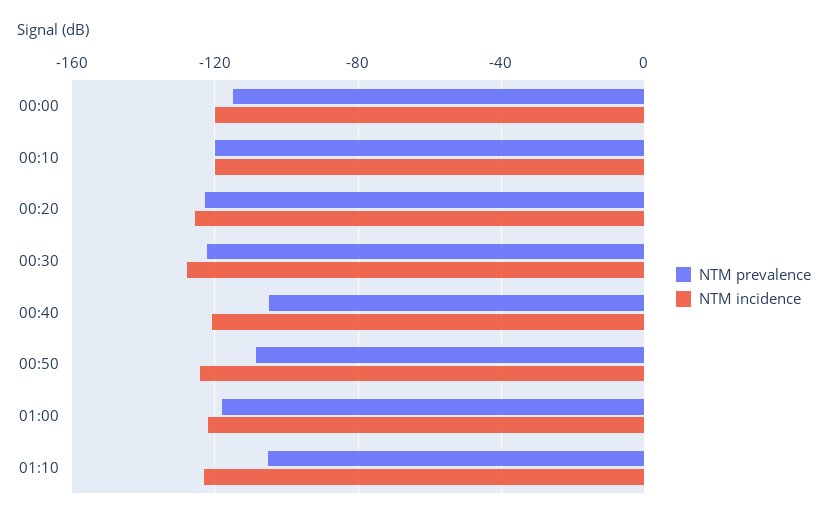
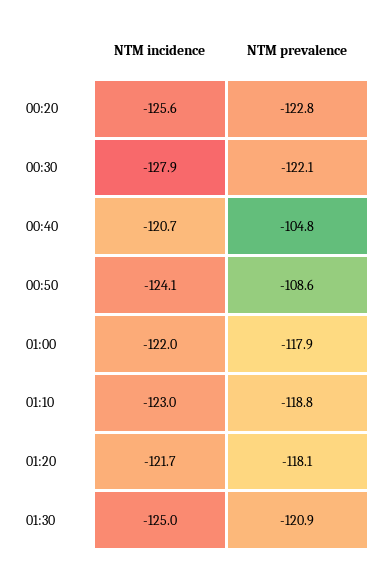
NTM prevalence, 00:00: -115 -> none
NTM incidence, 00:00: -120 -> none
NTM prevalence, 00:10: -120 -> none
NTM incidence, 00:10: -120 -> none
NTM prevalence, 01:10: -105 -> -118.8
NTM incidence, 01:20: none -> -121.7
NTM prevalence, 01:20: none -> -118.1
NTM incidence, 01:30: none -> -125
NTM prevalence, 01:30: none -> -120.9

